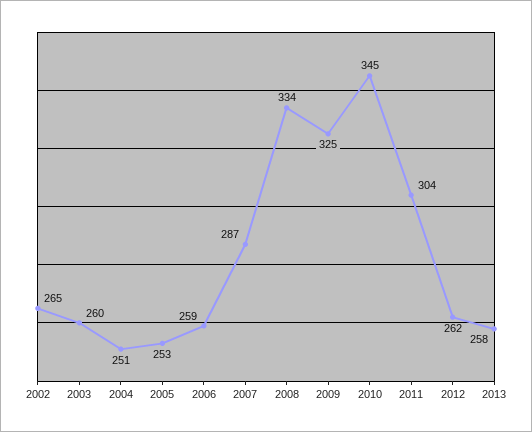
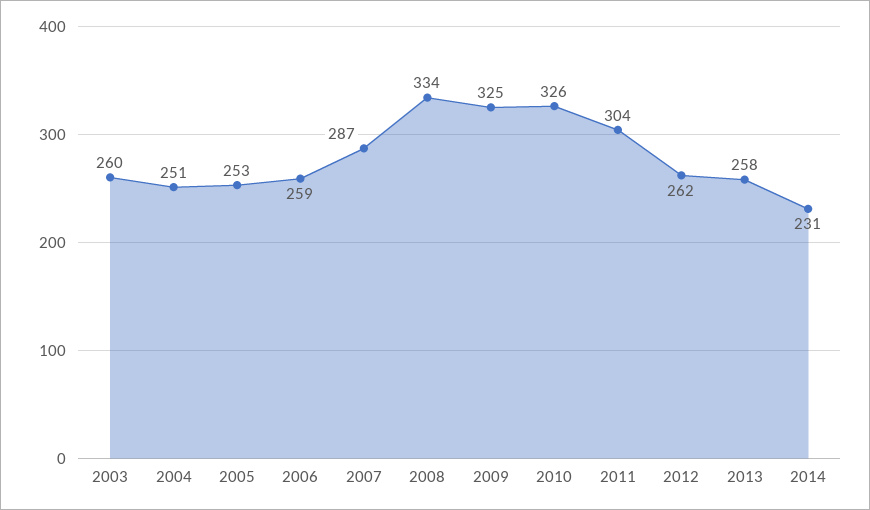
2002: 265 -> none
2010: 345 -> 326
2014: none -> 231

